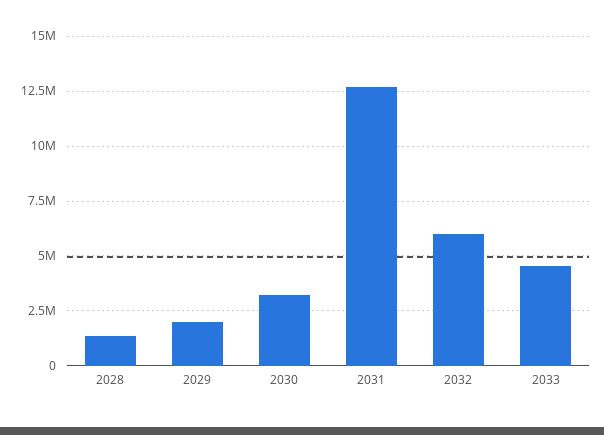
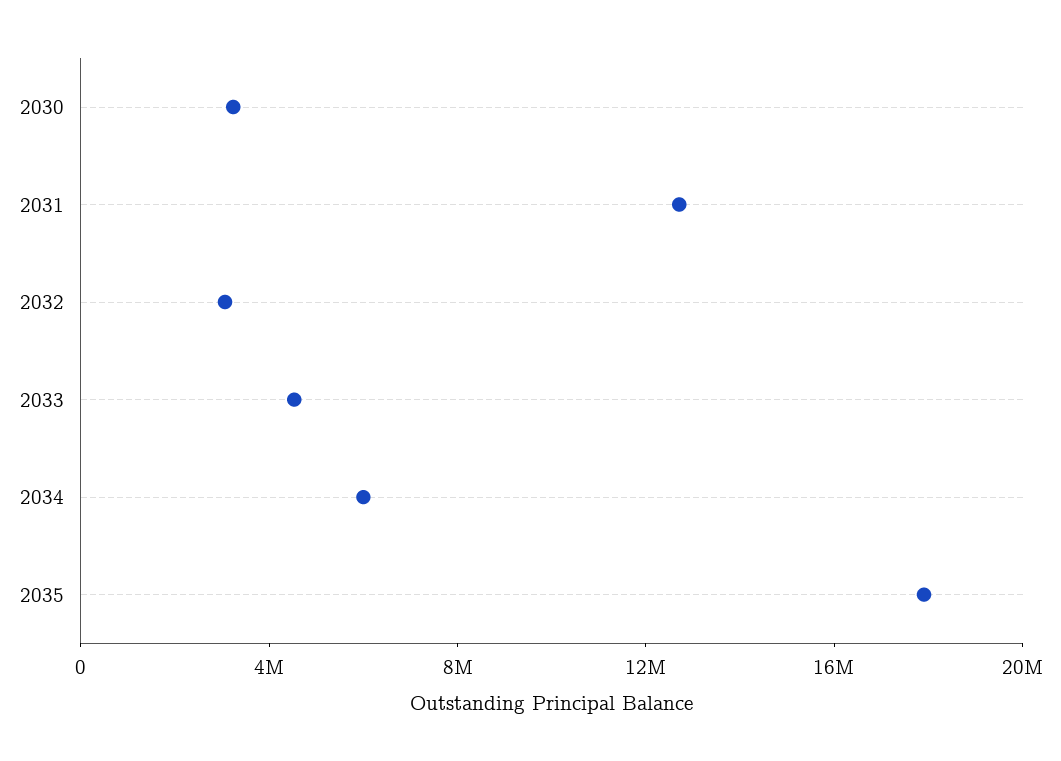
2028: 1500000 -> none
2029: 2000000 -> none
2032: 6000000 -> 3000000
2034: none -> 6000000
2035: none -> 18000000

